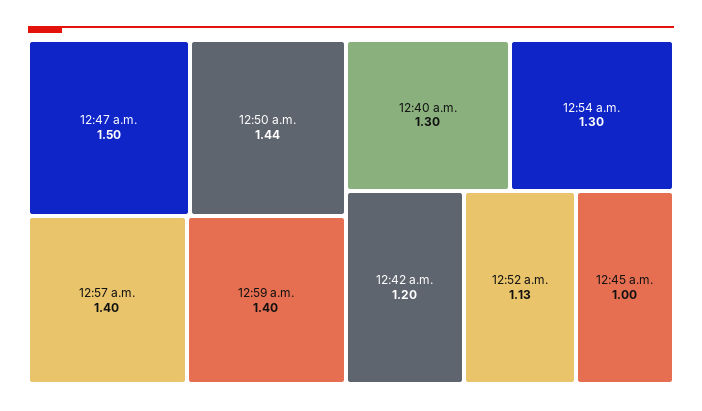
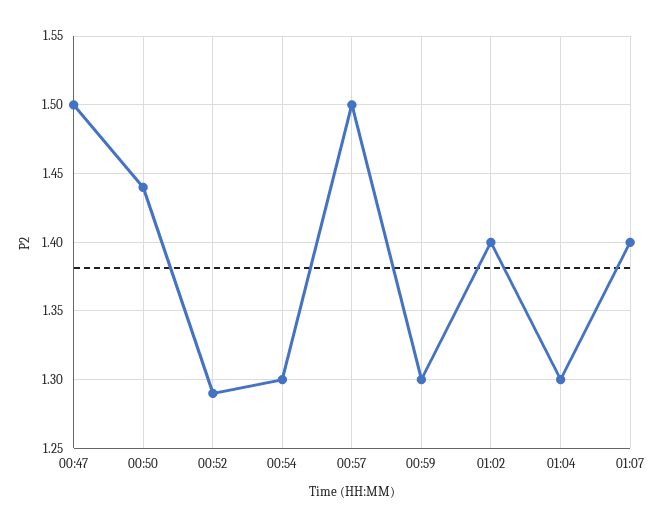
12:57 a.m.: 1.4 -> 1.5
12:59 a.m.: 1.4 -> 1.3
12:40 a.m.: 1.3 -> none
12:42 a.m.: 1.2 -> none
12:52 a.m.: 1.13 -> 1.29
12:45 a.m.: 1 -> none
01:02: none -> 1.4
01:04: none -> 1.3
01:07: none -> 1.4

